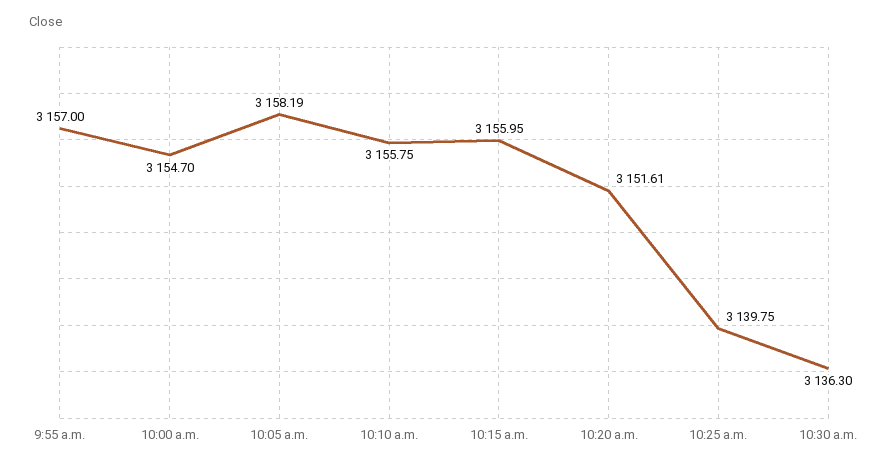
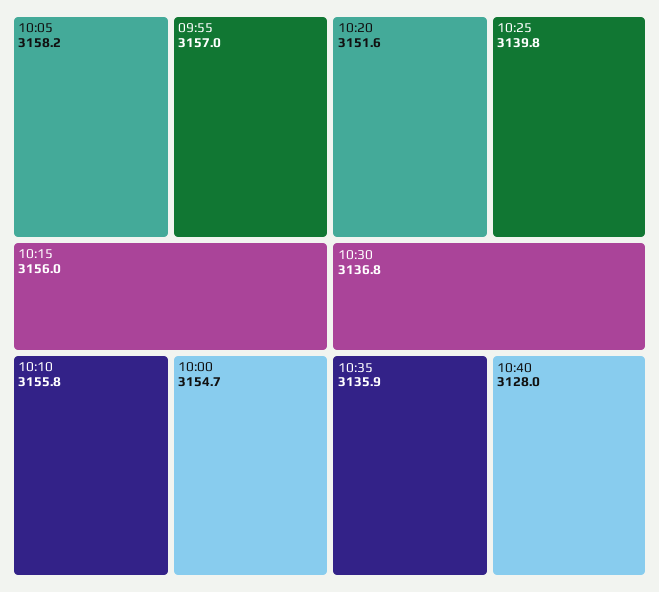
10:30 a.m.: 3136.3 -> 3136.8
10:35: none -> 3135.9
10:40: none -> 3128

